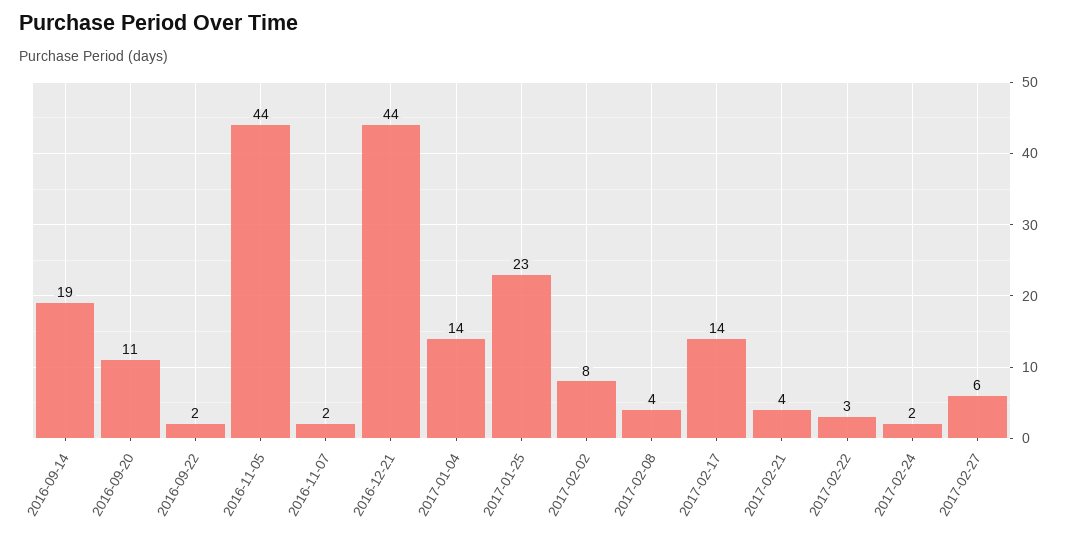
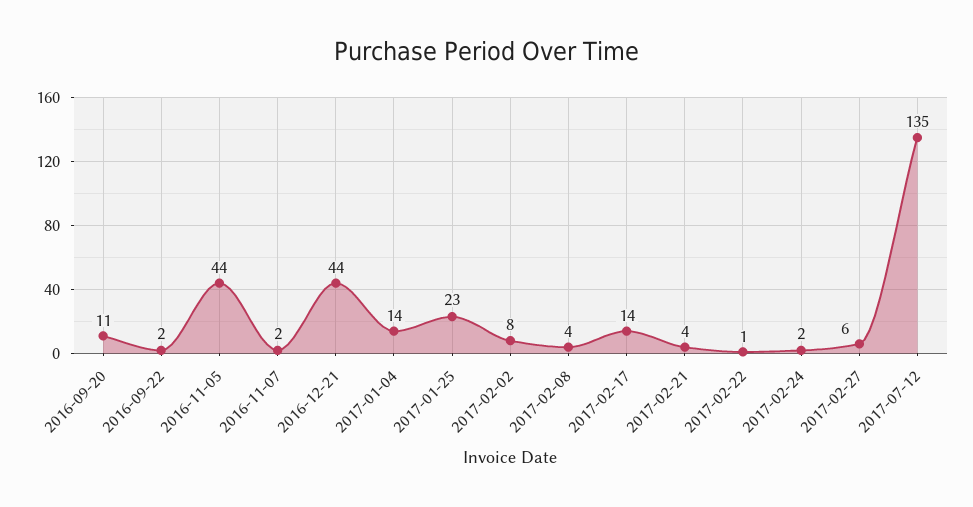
2016-09-14: 19 -> none
2017-02-22: 3 -> 1
2017-07-12: none -> 135

